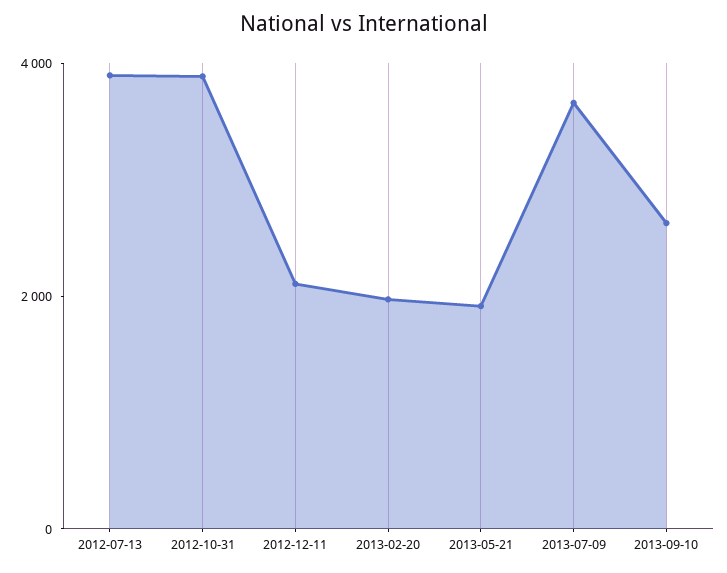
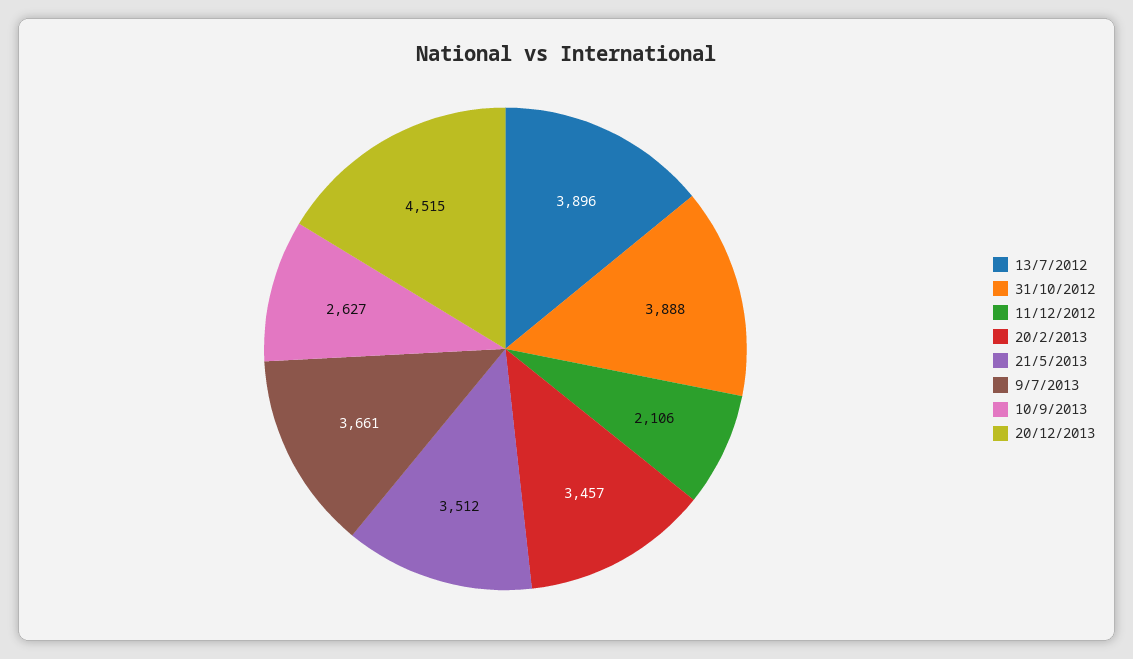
2013-02-20: 2000 -> 3457
2013-05-21: 2000 -> 3512
20/12/2013: none -> 4515

